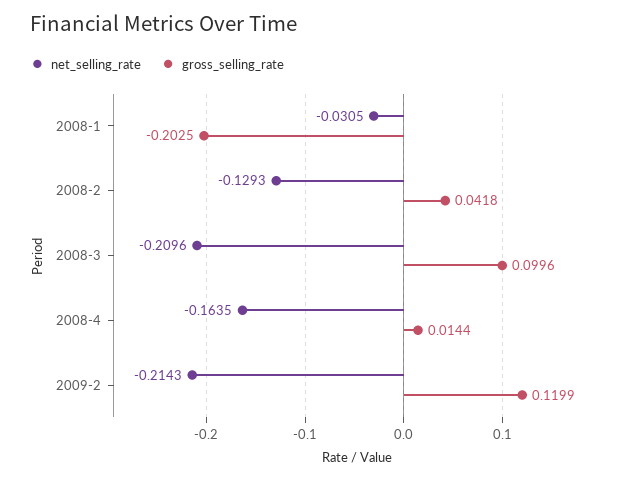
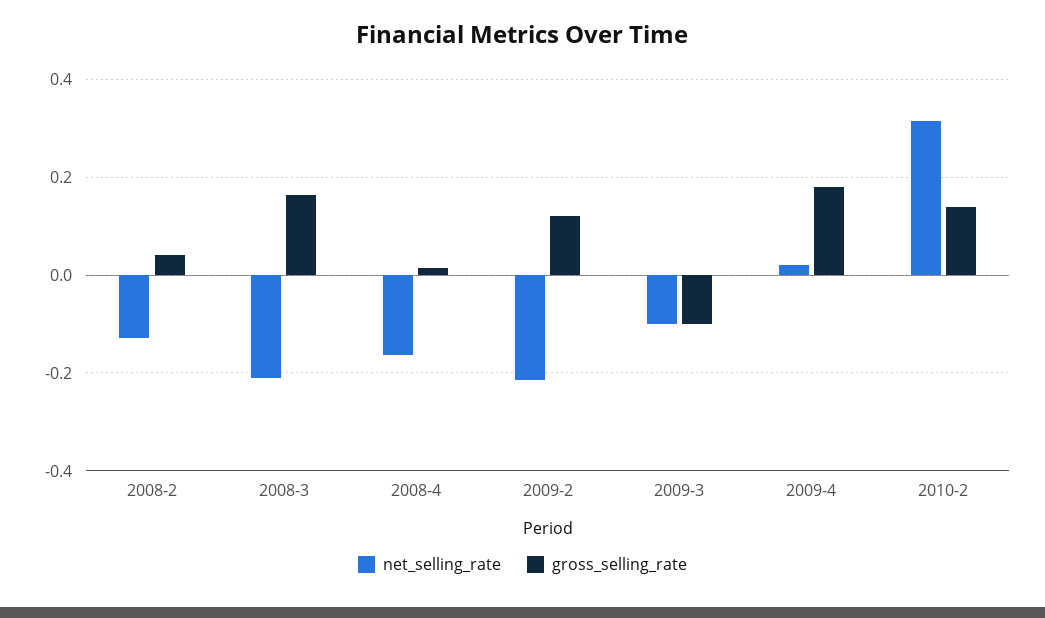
net_selling_rate, 2008-1: -0.0305 -> none
gross_selling_rate, 2008-1: -0.2025 -> none
gross_selling_rate, 2008-3: 0.0996 -> 0.16
net_selling_rate, 2009-3: none -> -0.1
gross_selling_rate, 2009-3: none -> -0.1
net_selling_rate, 2009-4: none -> 0.02
gross_selling_rate, 2009-4: none -> 0.18
net_selling_rate, 2010-2: none -> 0.32
gross_selling_rate, 2010-2: none -> 0.14

